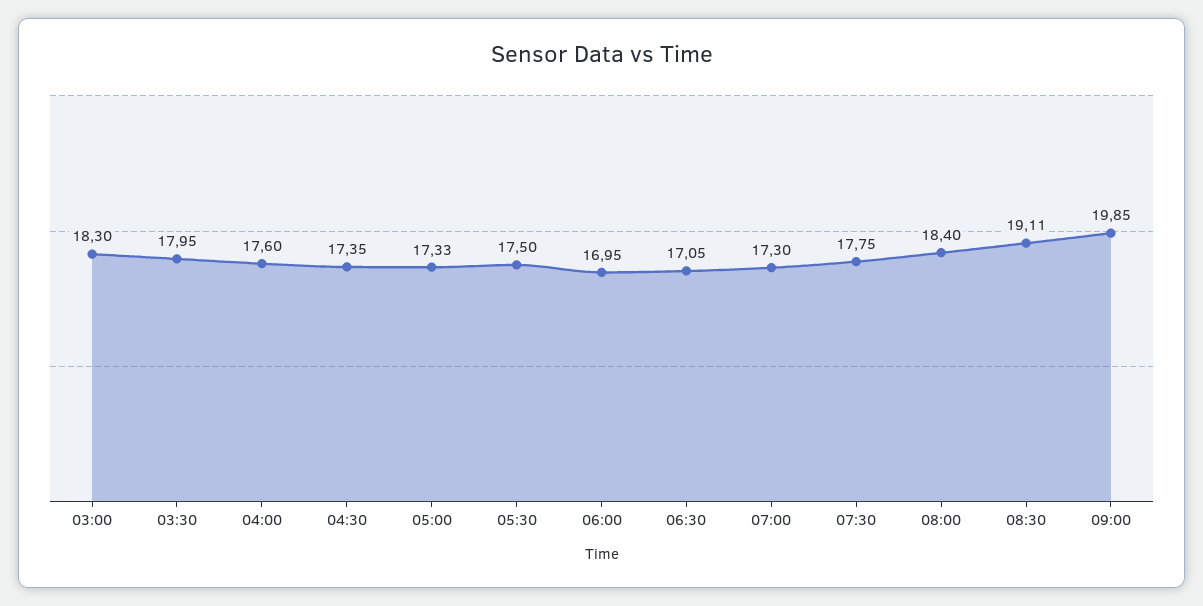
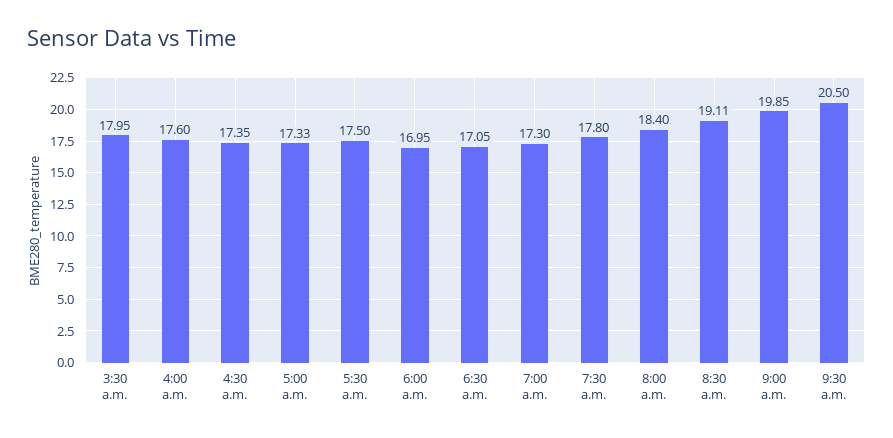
03:00: 18.3 -> none
07:30: 17.75 -> 17.8
9:30 a.m.: none -> 20.5

